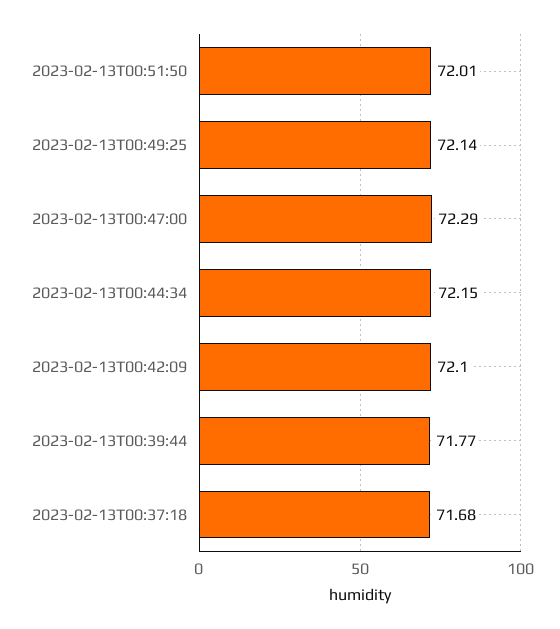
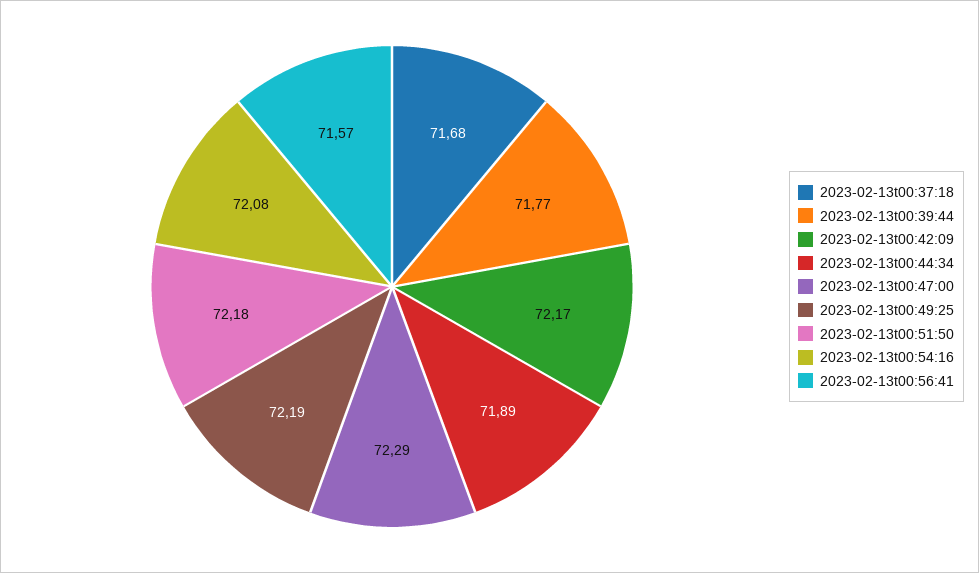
2023-02-13T00:51:50: 72.01 -> 72.18
2023-02-13T00:49:25: 72.14 -> 72.19
2023-02-13T00:44:34: 72.15 -> 71.89
2023-02-13T00:42:09: 72.1 -> 72.17
2023-02-13t00:54:16: none -> 72.08
2023-02-13t00:56:41: none -> 71.57

